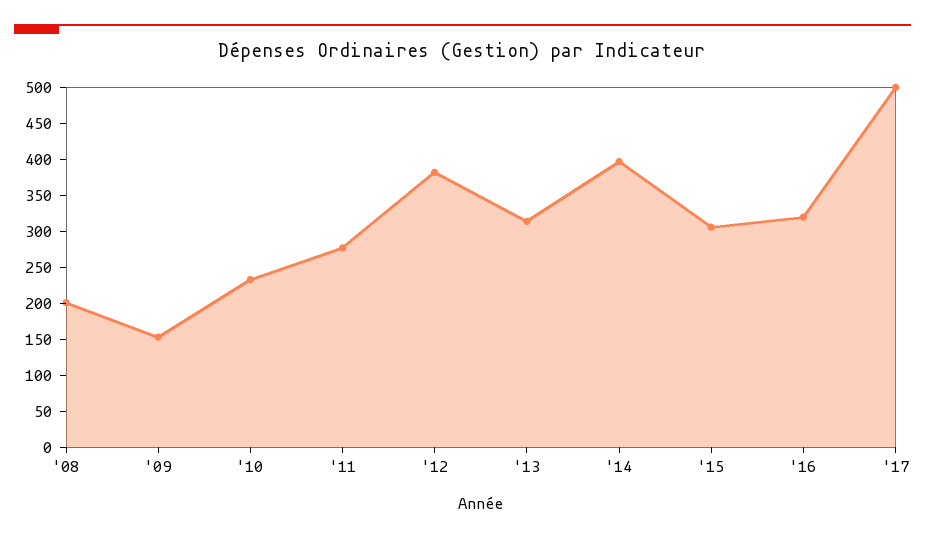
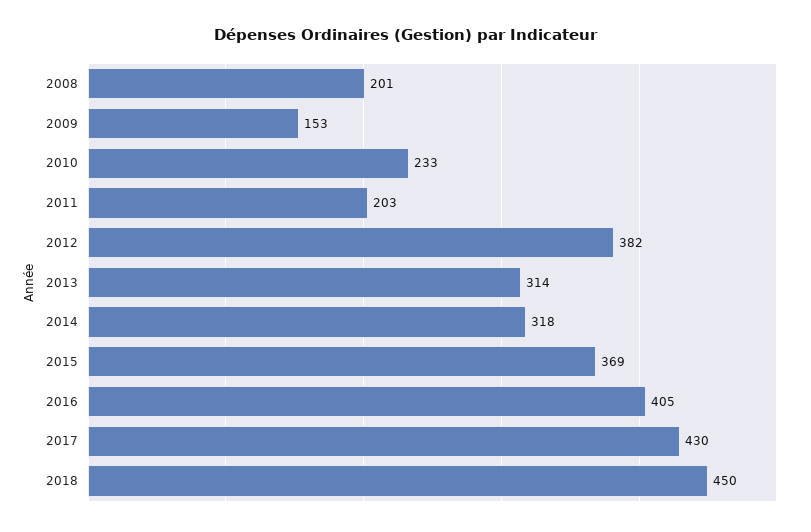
'11: 275 -> 203
'14: 400 -> 318
'15: 300 -> 369
'16: 325 -> 405
'17: 500 -> 430
2018: none -> 450

